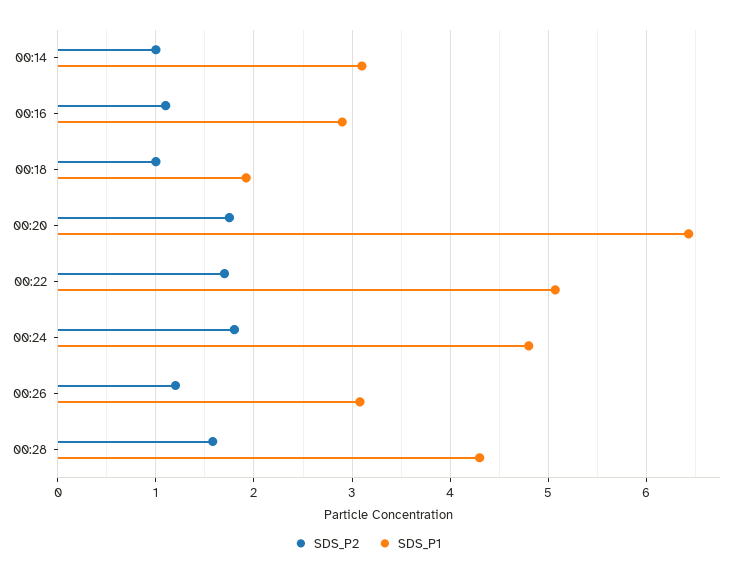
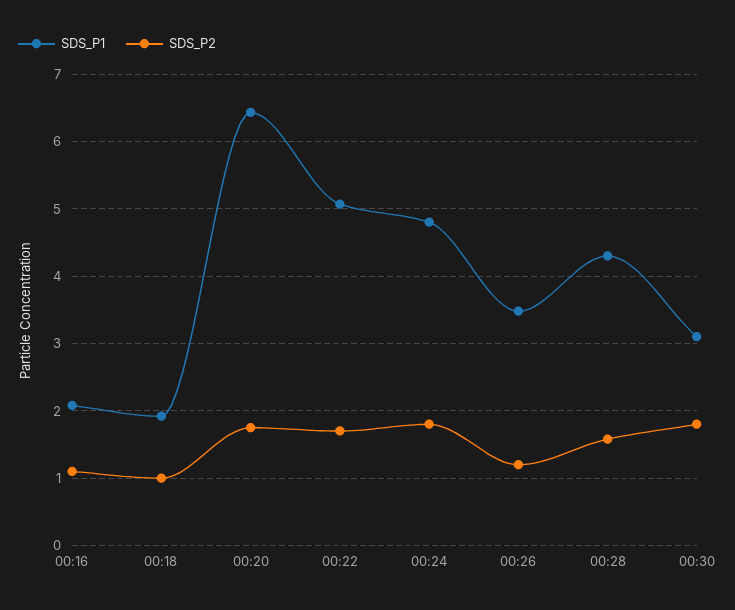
SDS_P2, 00:14: 1 -> none
SDS_P1, 00:14: 3.1 -> none
SDS_P1, 00:16: 2.9 -> 2.1
SDS_P1, 00:26: 3.1 -> 3.5
SDS_P1, 00:30: none -> 3.1
SDS_P2, 00:30: none -> 1.8

